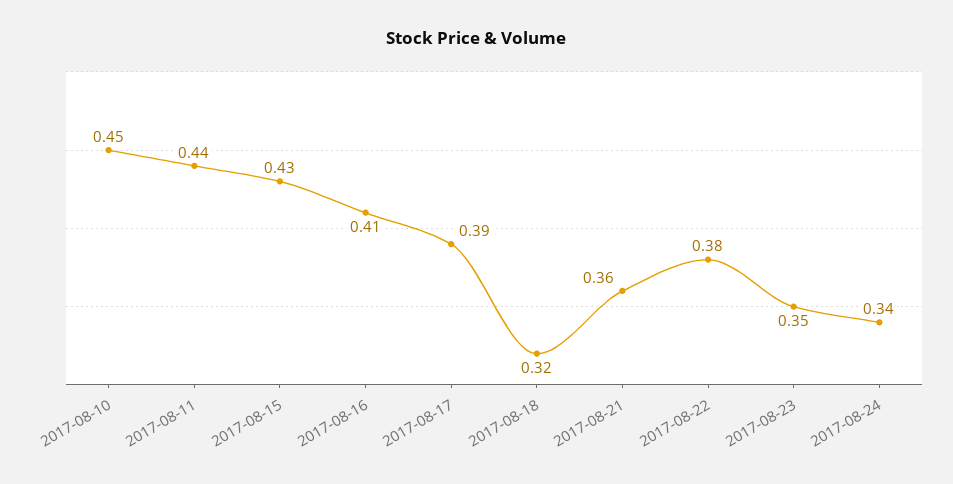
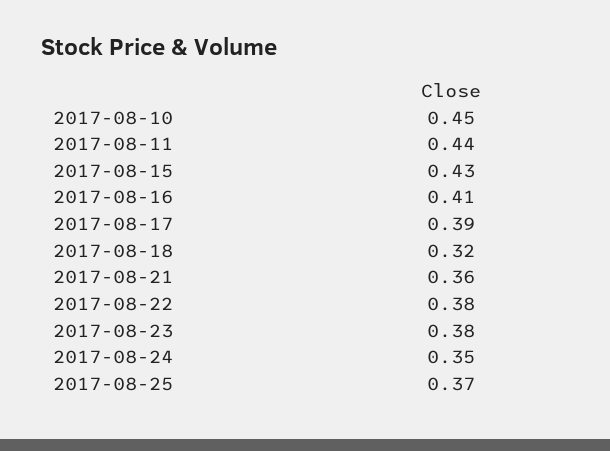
2017-08-23: 0.35 -> 0.38
2017-08-24: 0.34 -> 0.35
2017-08-25: none -> 0.37

